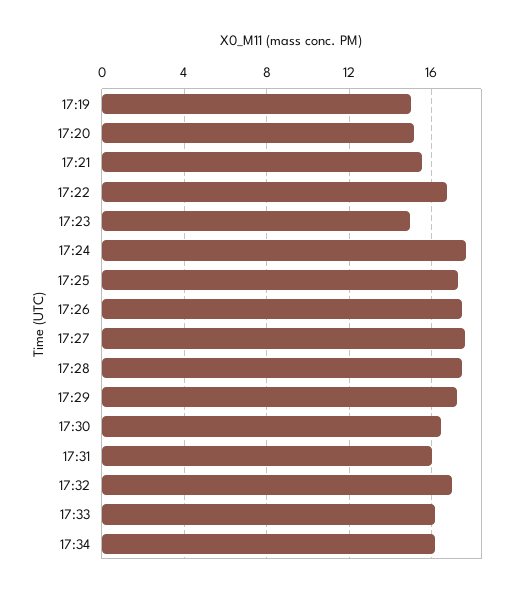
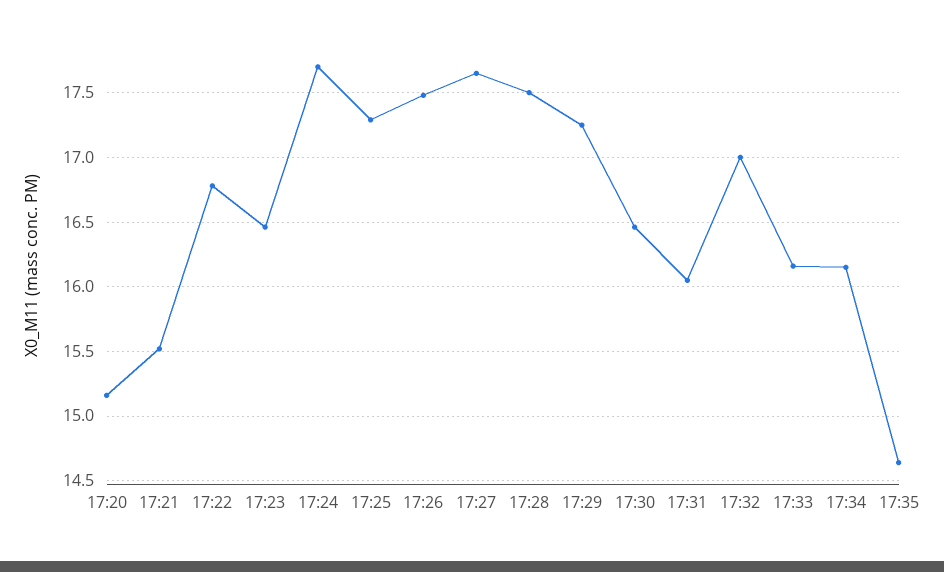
17:19: 15 -> none
17:23: 15 -> 16.45
17:35: none -> 14.65

